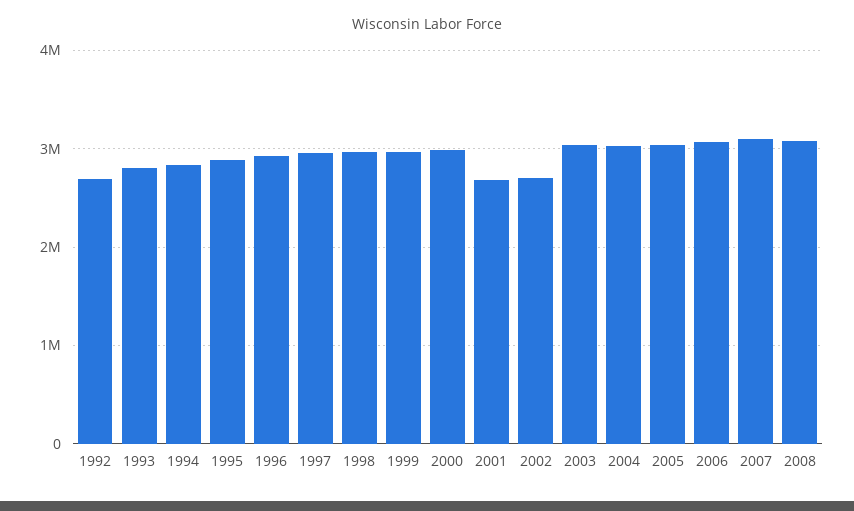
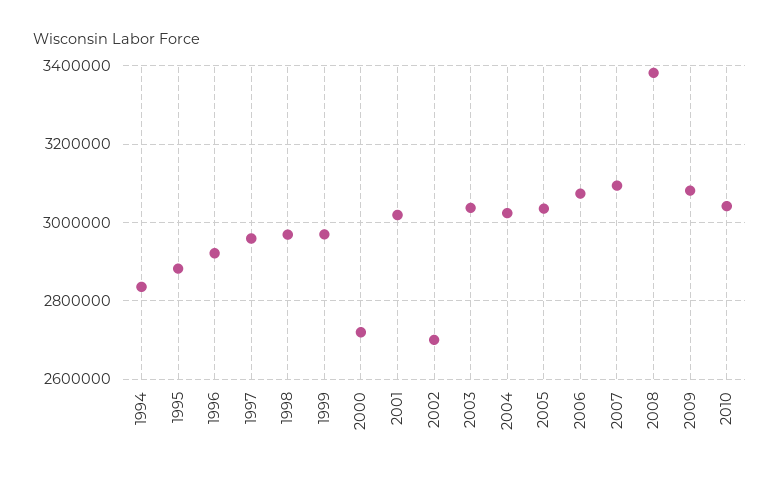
1992: 2700000 -> none
1993: 2800000 -> none
2000: 3000000 -> 2720000
2001: 2700000 -> 3020000
2008: 3100000 -> 3380000
2009: none -> 3080000
2010: none -> 3040000

